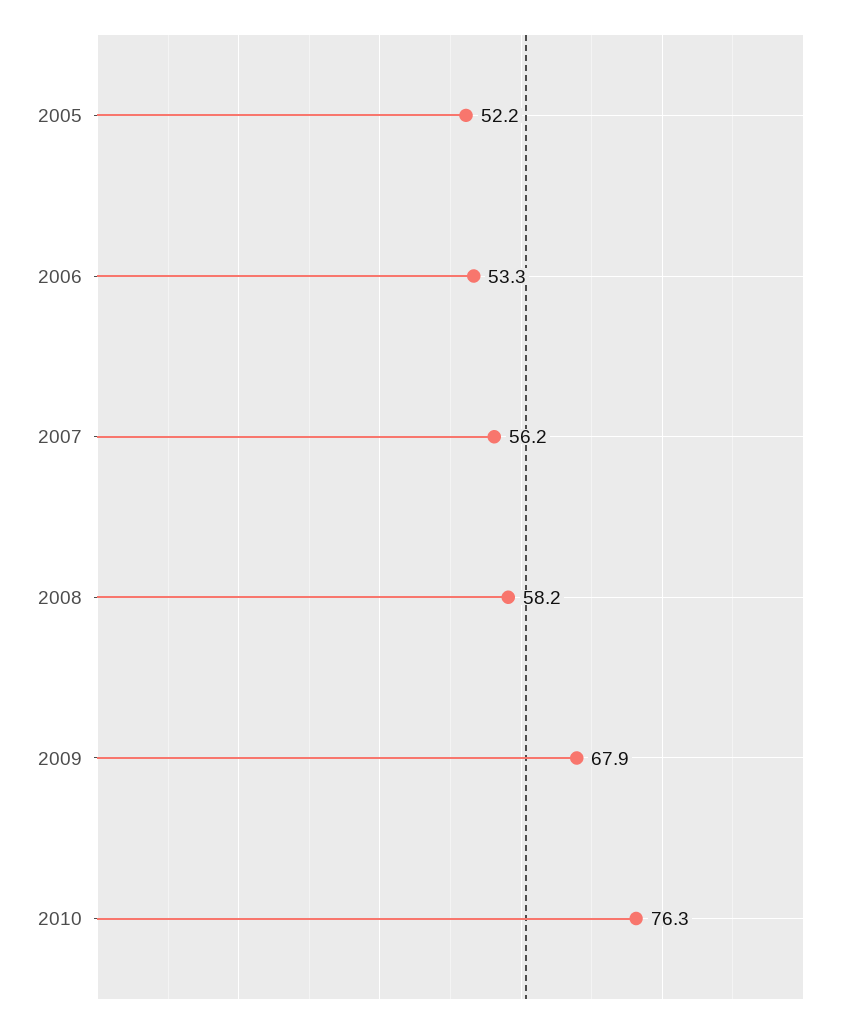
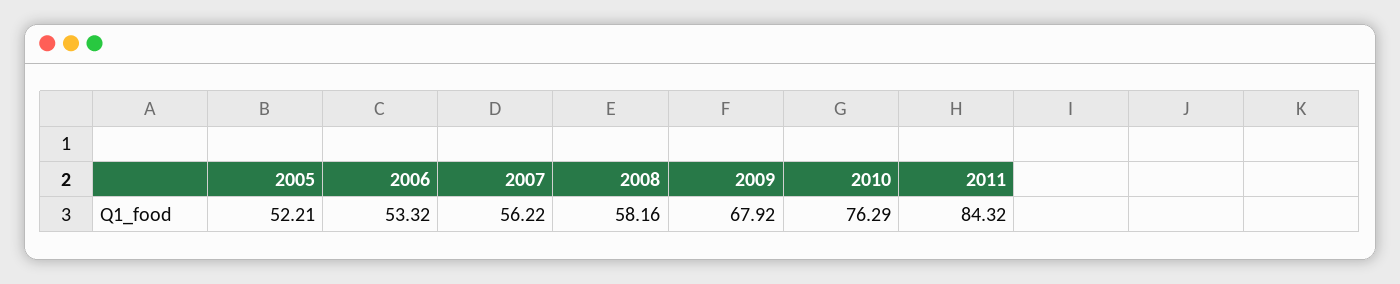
2011: none -> 84.32

